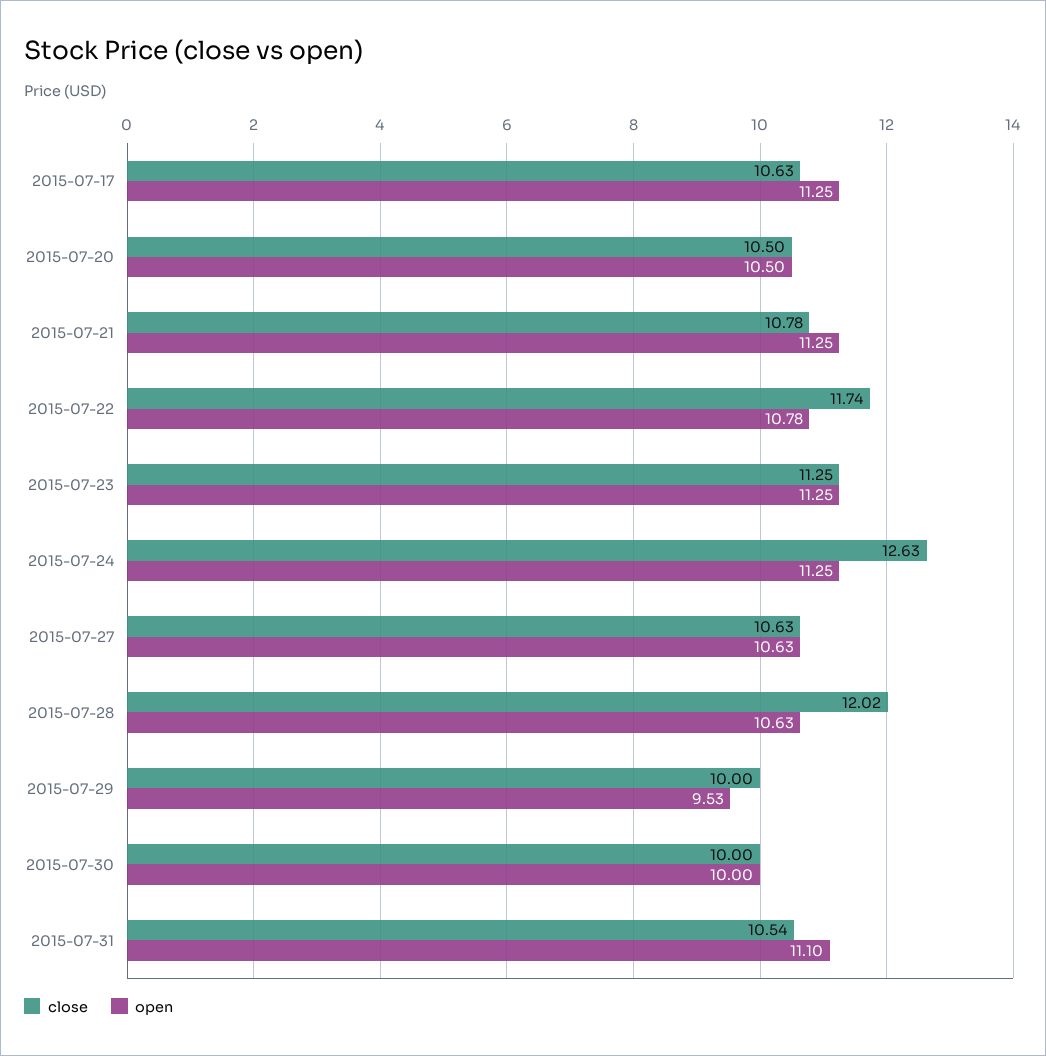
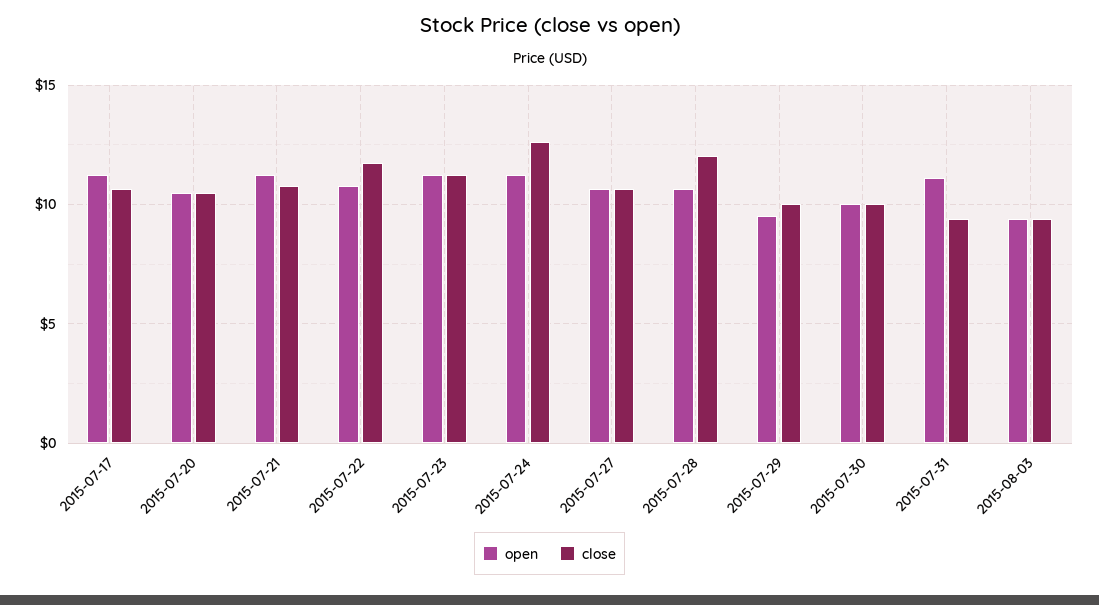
close, 2015-07-31: 10.54 -> 9.5
open, 2015-08-03: none -> 9.5
close, 2015-08-03: none -> 9.5

